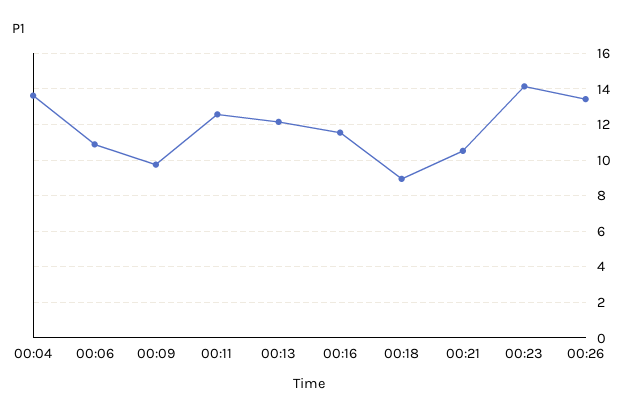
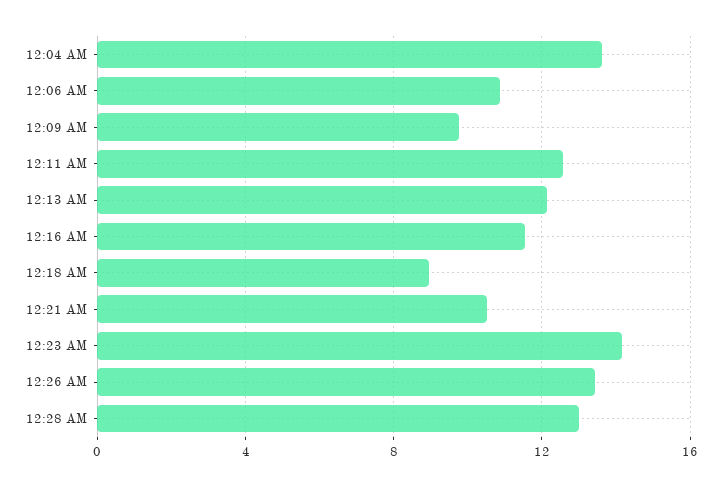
12:28 AM: none -> 13

